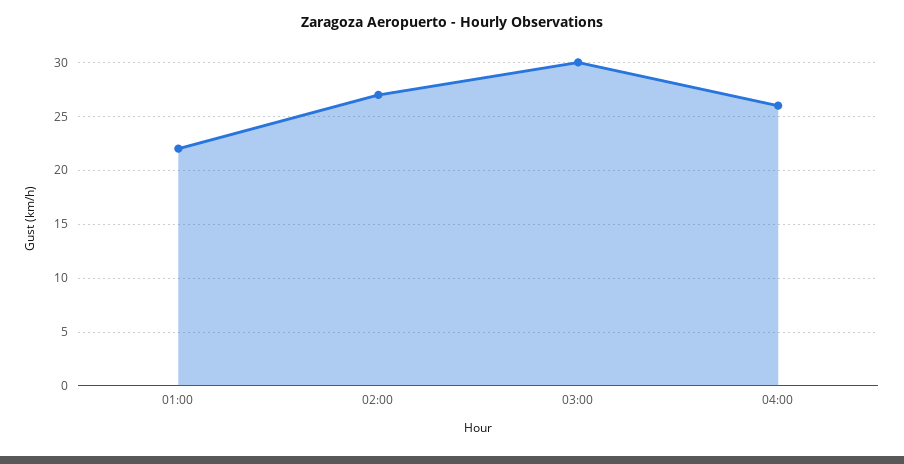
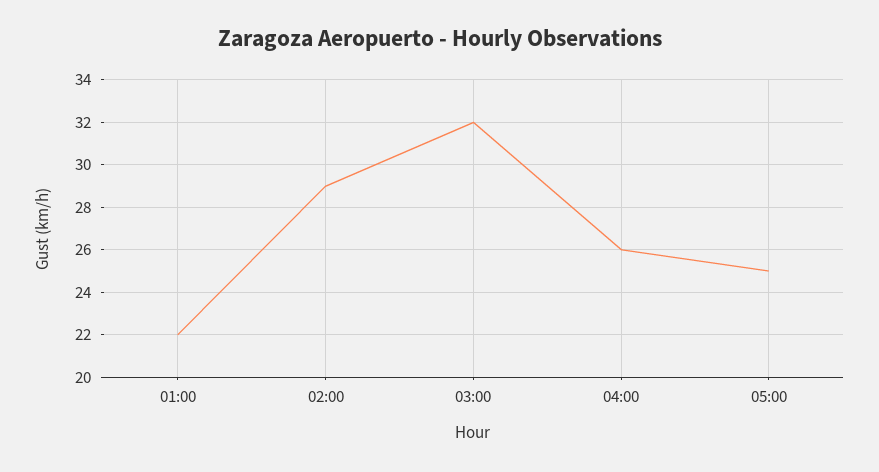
02:00: 27 -> 29
03:00: 30 -> 32
05:00: none -> 25

